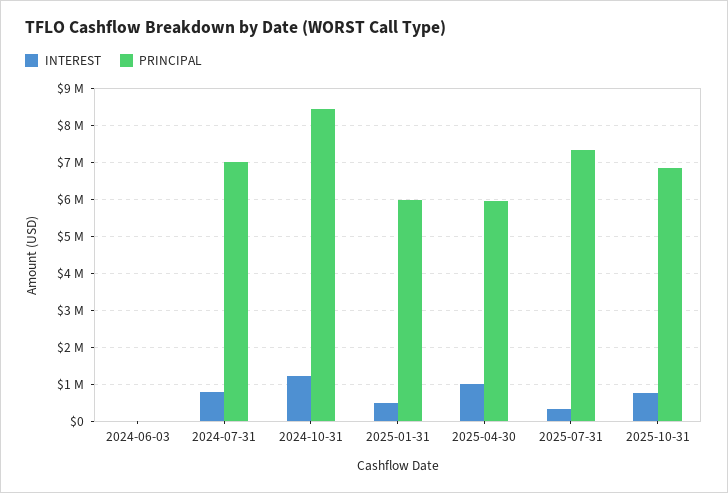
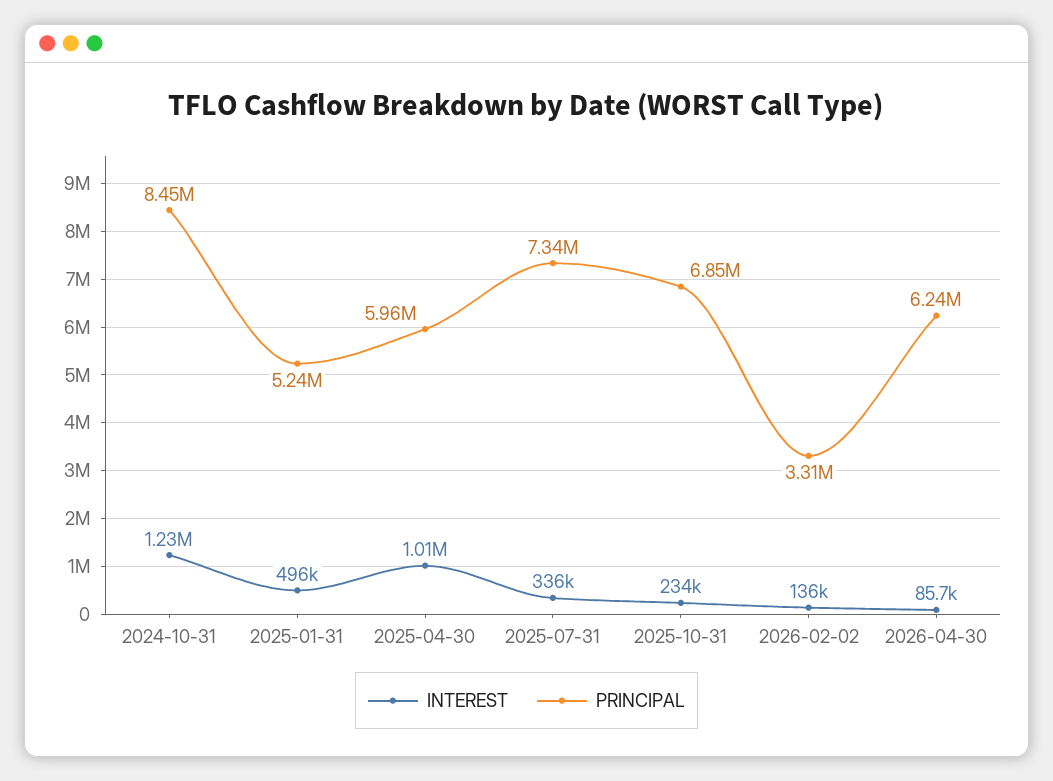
INTEREST, 2024-06-03: 0 -> none
PRINCIPAL, 2024-06-03: 0 -> none
INTEREST, 2024-07-31: 800000 -> none
PRINCIPAL, 2024-07-31: 7000000 -> none
PRINCIPAL, 2025-01-31: 6000000 -> 5240000
INTEREST, 2025-10-31: 800000 -> 234000
INTEREST, 2026-02-02: none -> 136000
PRINCIPAL, 2026-02-02: none -> 3310000
INTEREST, 2026-04-30: none -> 85700
PRINCIPAL, 2026-04-30: none -> 6240000

